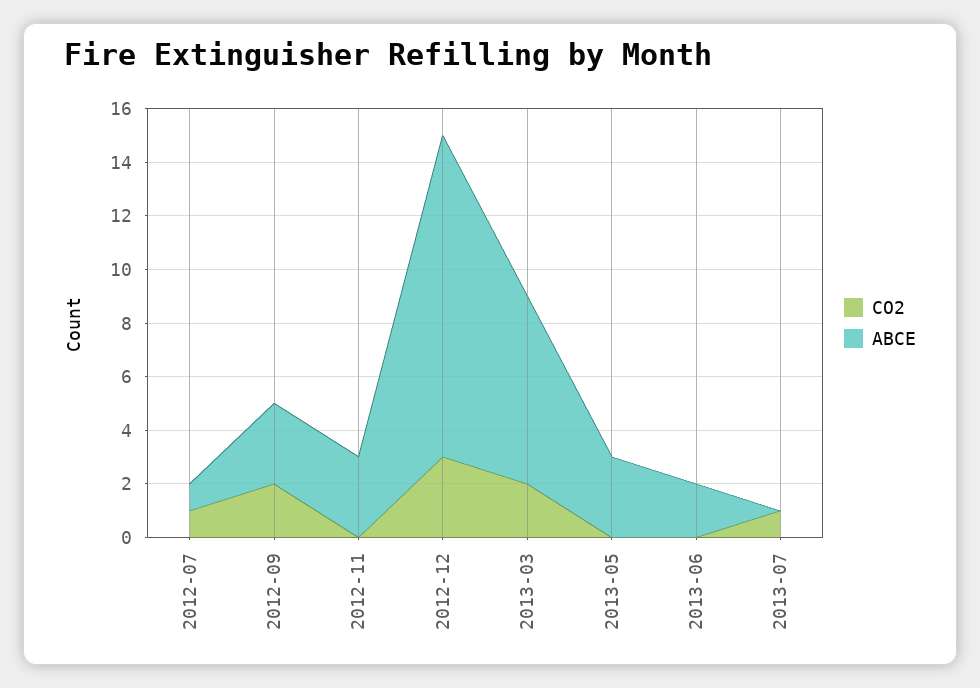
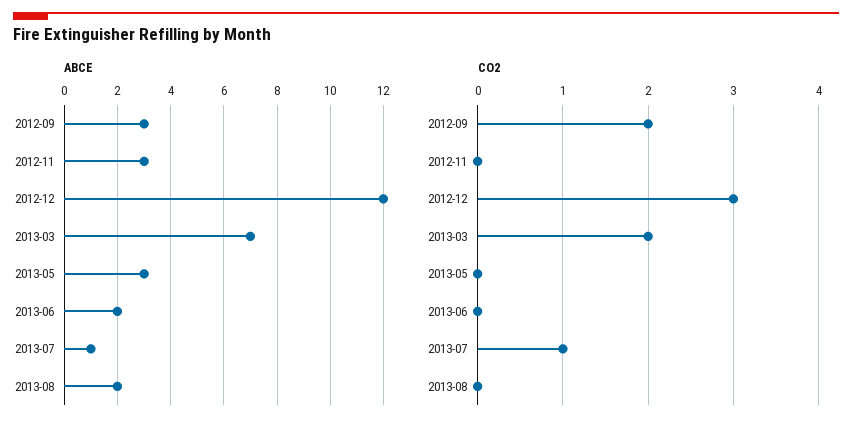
CO2, 2012-07: 1 -> none
ABCE, 2012-07: 1 -> none
ABCE, 2013-07: 0 -> 1
ABCE, 2013-08: none -> 2
CO2, 2013-08: none -> 0

